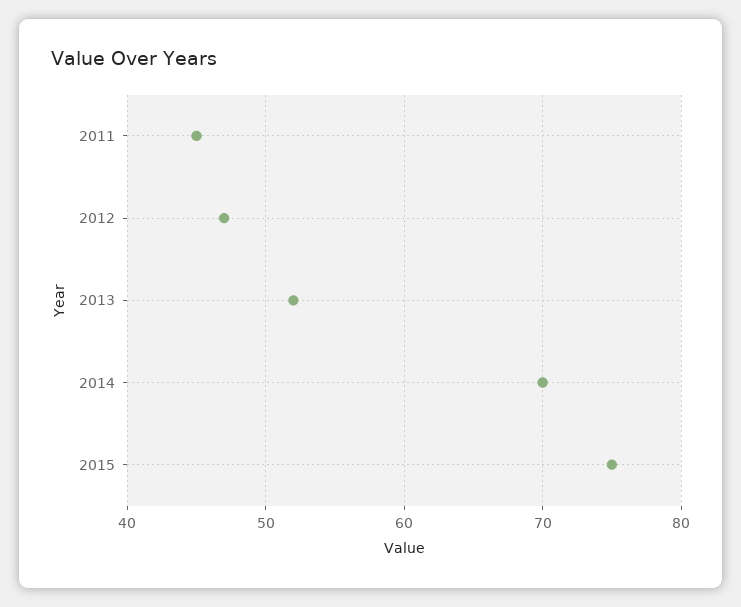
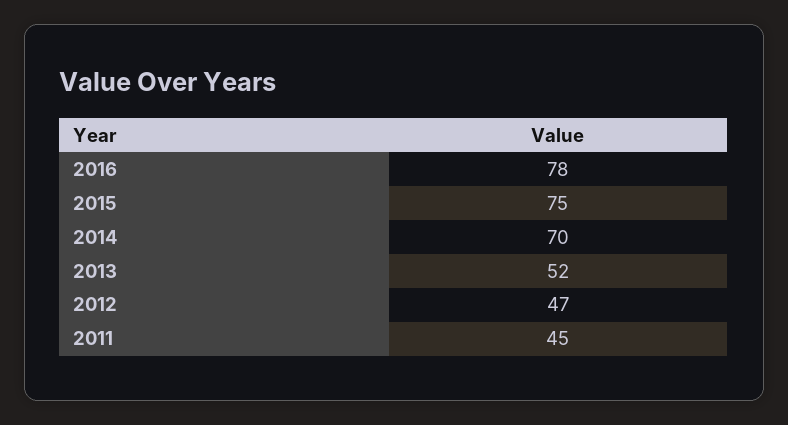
2016: none -> 78

